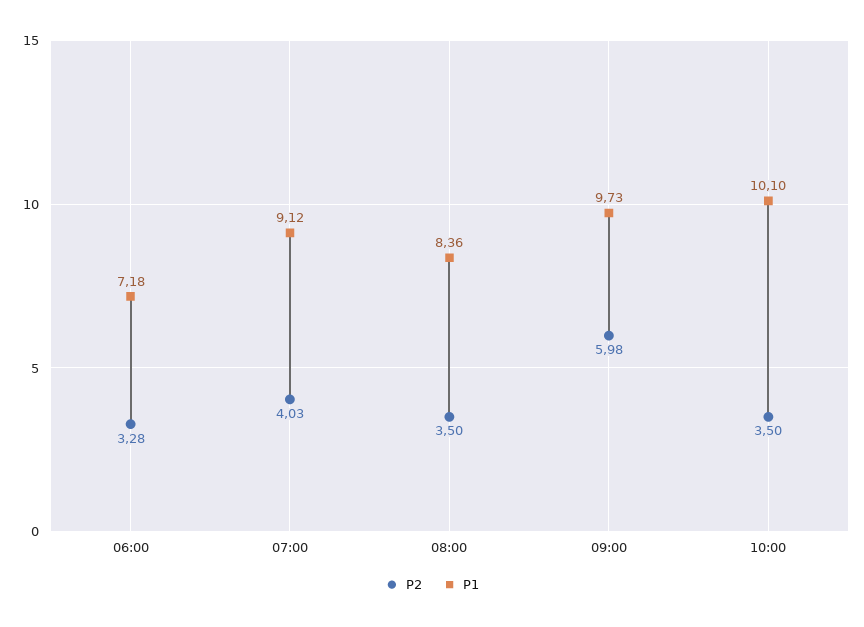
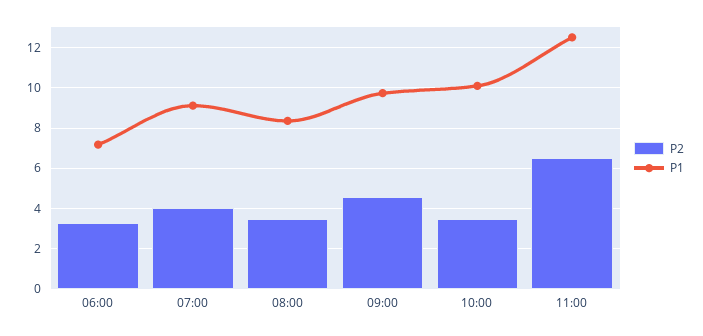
P2, 09:00: 5.98 -> 4.5
P2, 11:00: none -> 6.5
P1, 11:00: none -> 12.5

